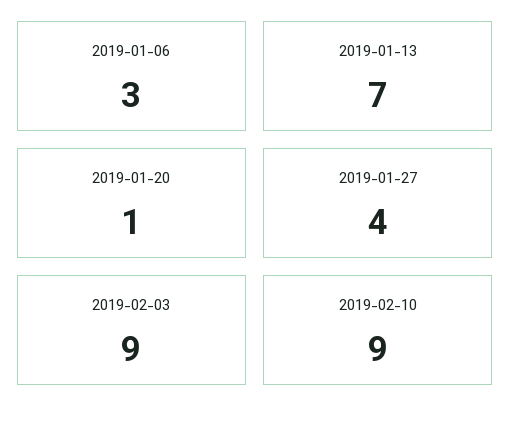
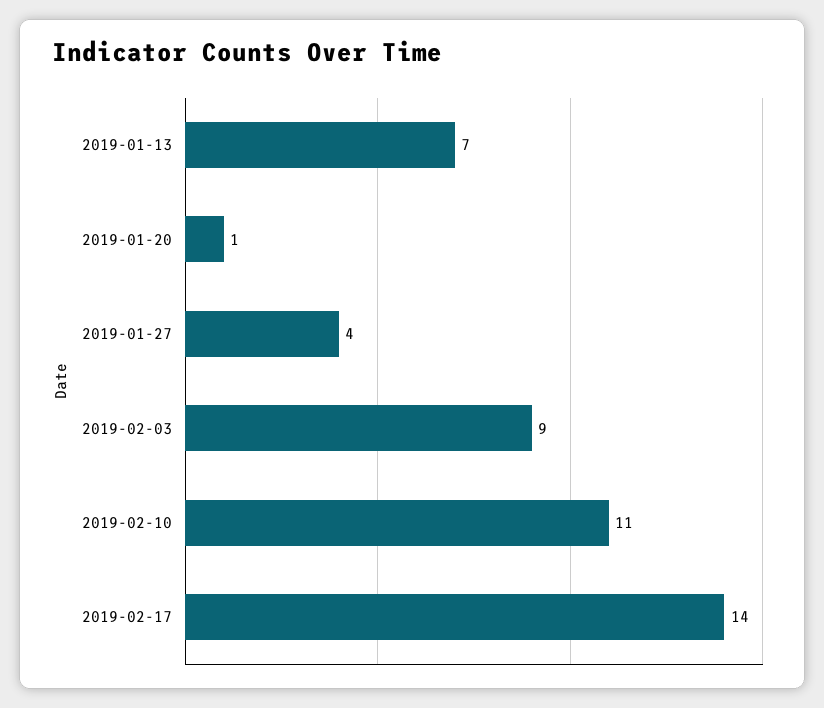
2019-01-06: 3 -> none
2019-02-10: 9 -> 11
2019-02-17: none -> 14

